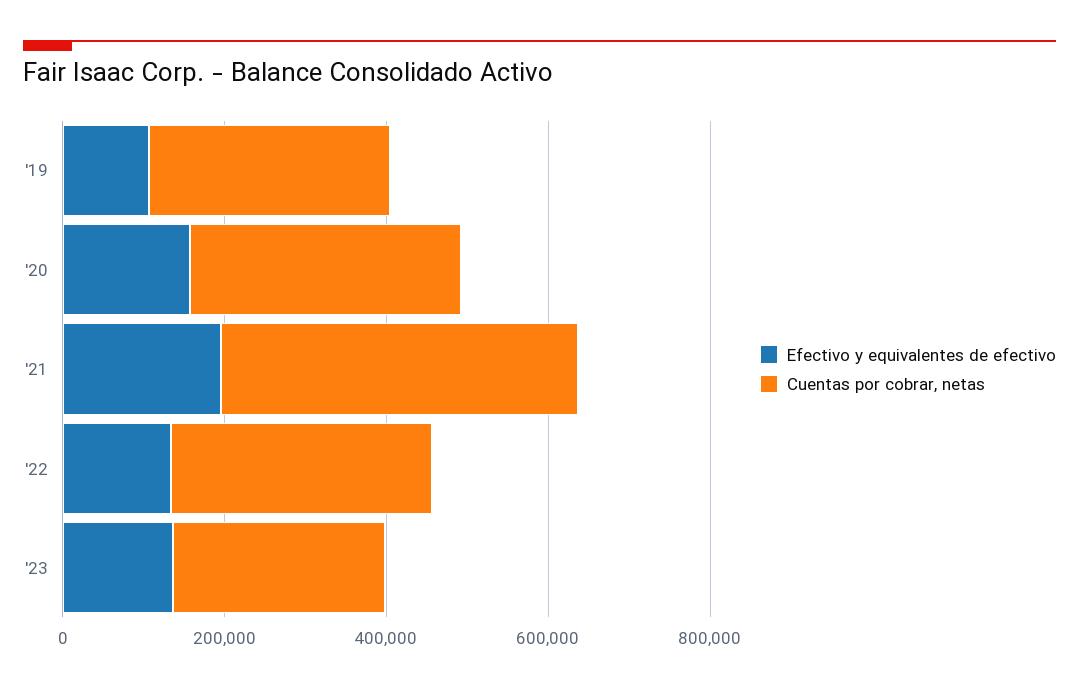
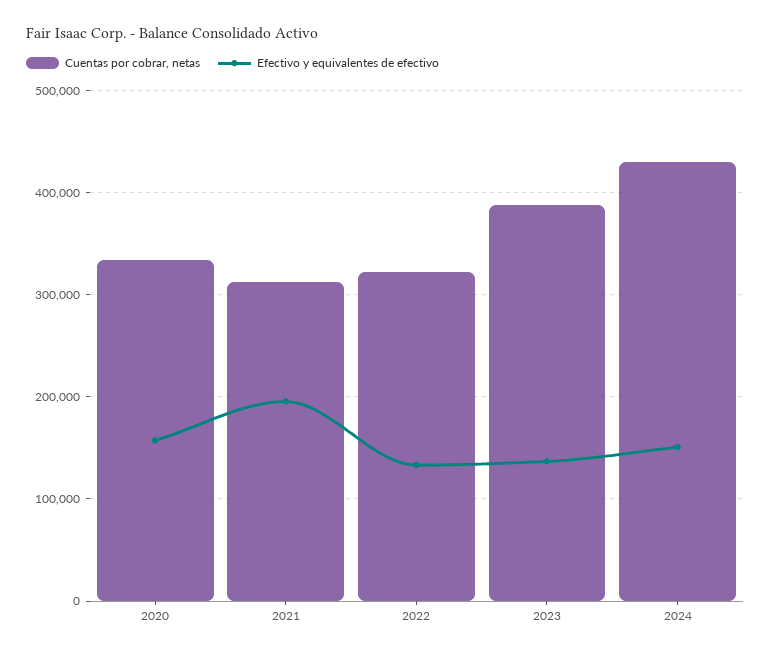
Efectivo y equivalentes de efectivo, '19: 100000 -> none
Cuentas por cobrar, netas, '19: 300000 -> none
Cuentas por cobrar, netas, '21: 450000 -> 310000
Cuentas por cobrar, netas, '23: 250000 -> 390000
Cuentas por cobrar, netas, 2024: none -> 430000
Efectivo y equivalentes de efectivo, 2024: none -> 150000

